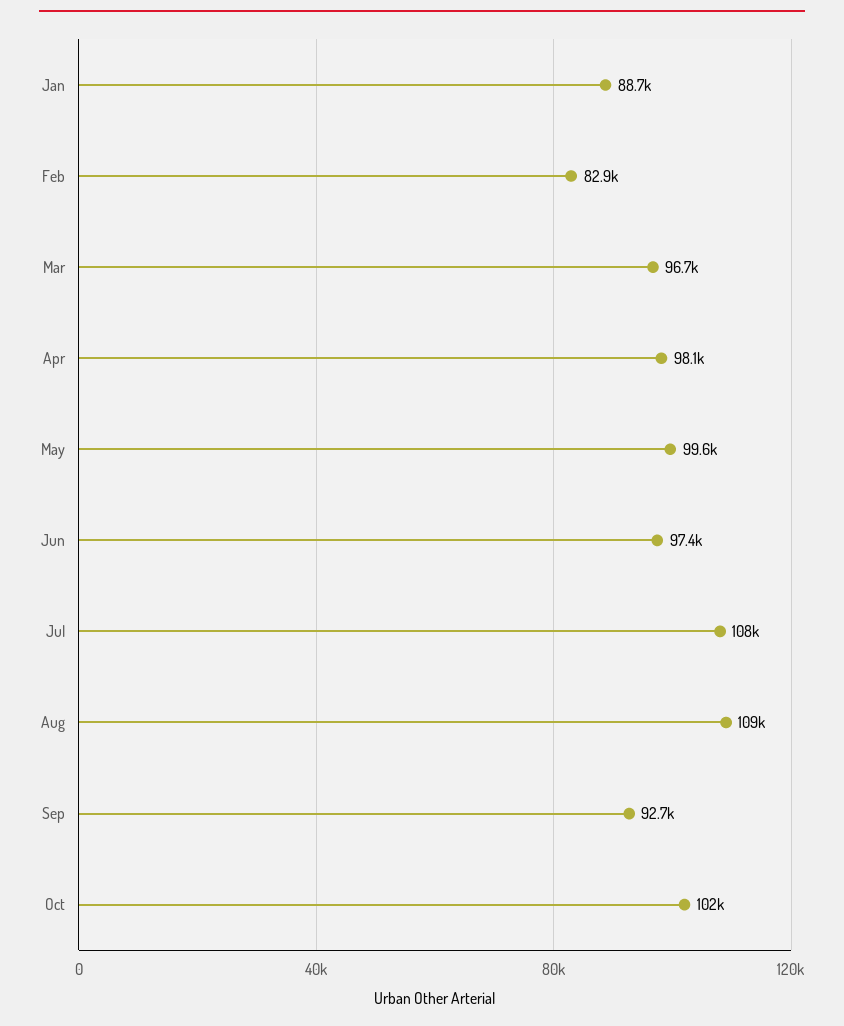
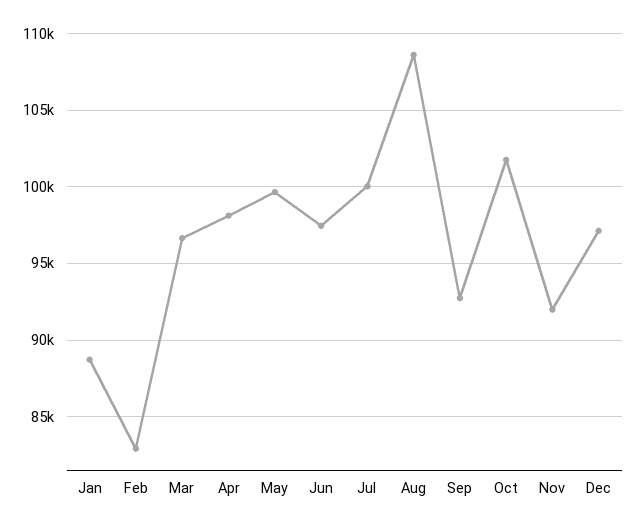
Jul: 108000 -> 100000
Nov: none -> 92000
Dec: none -> 97000

